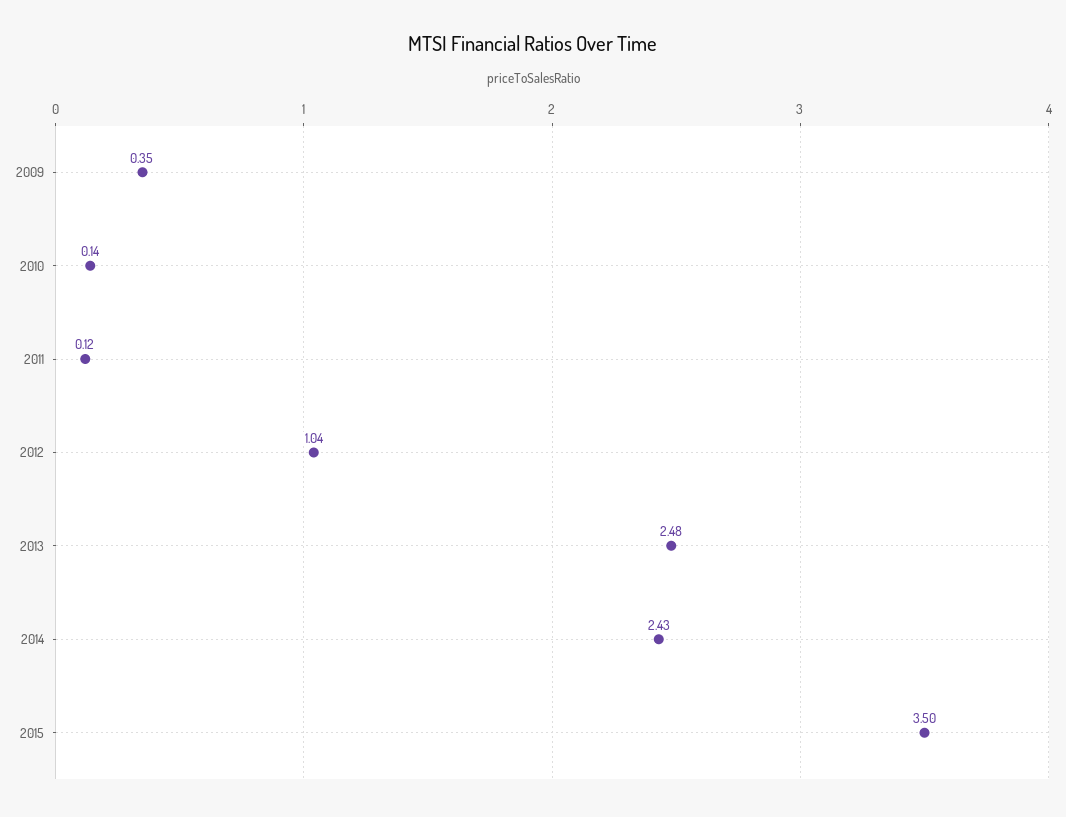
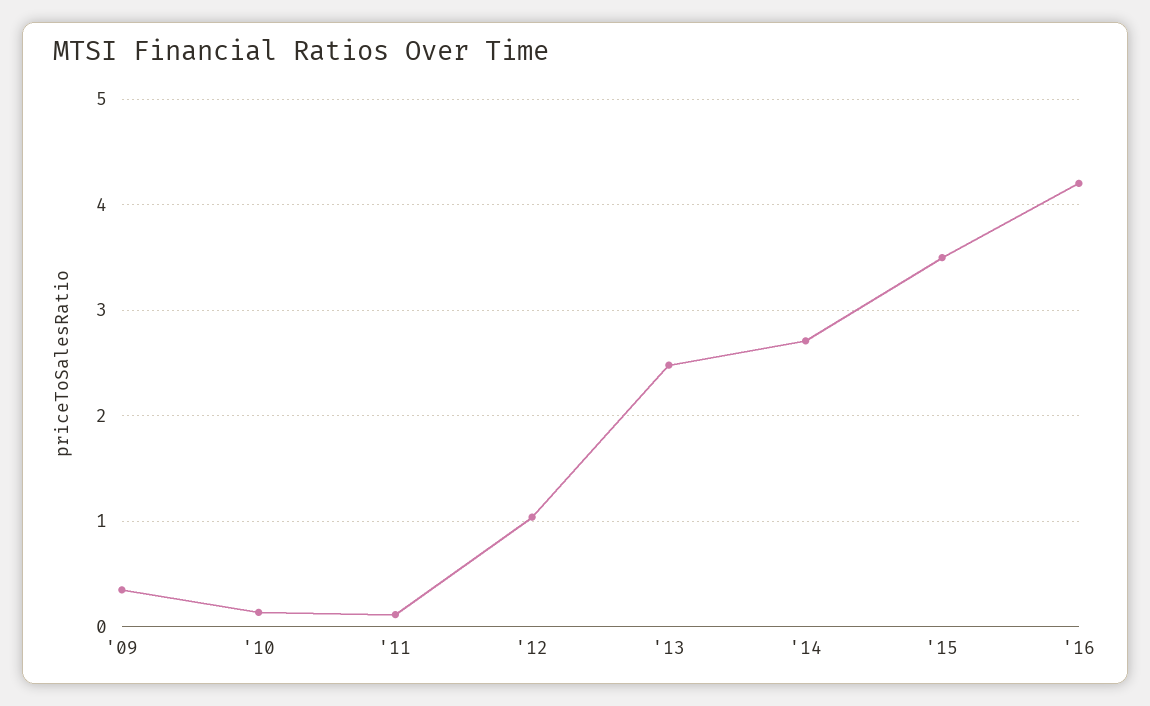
2014: 2.43 -> 2.7
'16: none -> 4.2

